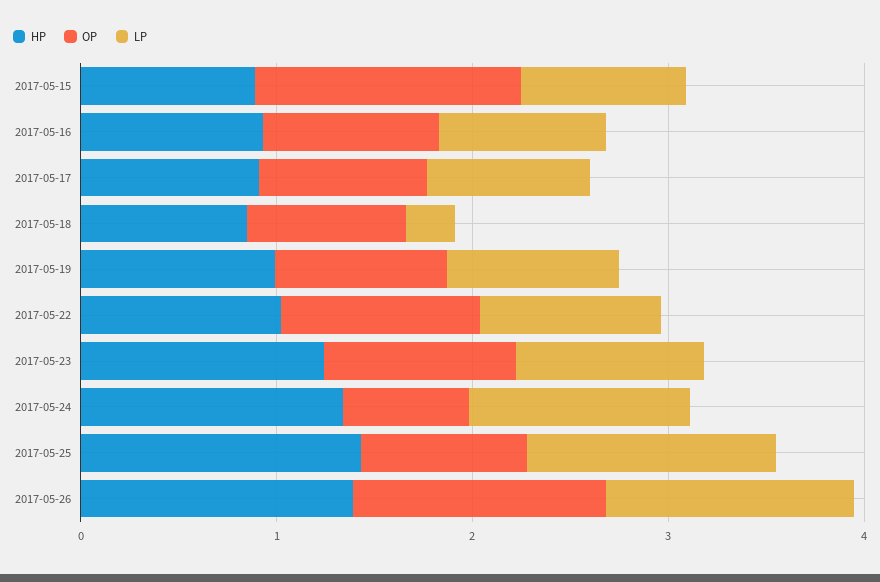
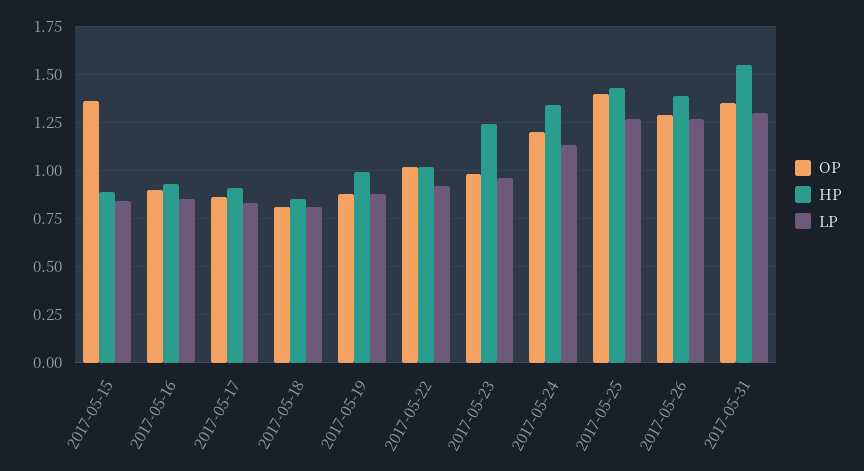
LP, 2017-05-18: 0.2 -> 0.8
OP, 2017-05-24: 0.6 -> 1.2
OP, 2017-05-25: 0.8 -> 1.4
OP, 2017-05-31: none -> 1.35
HP, 2017-05-31: none -> 1.55
LP, 2017-05-31: none -> 1.3

